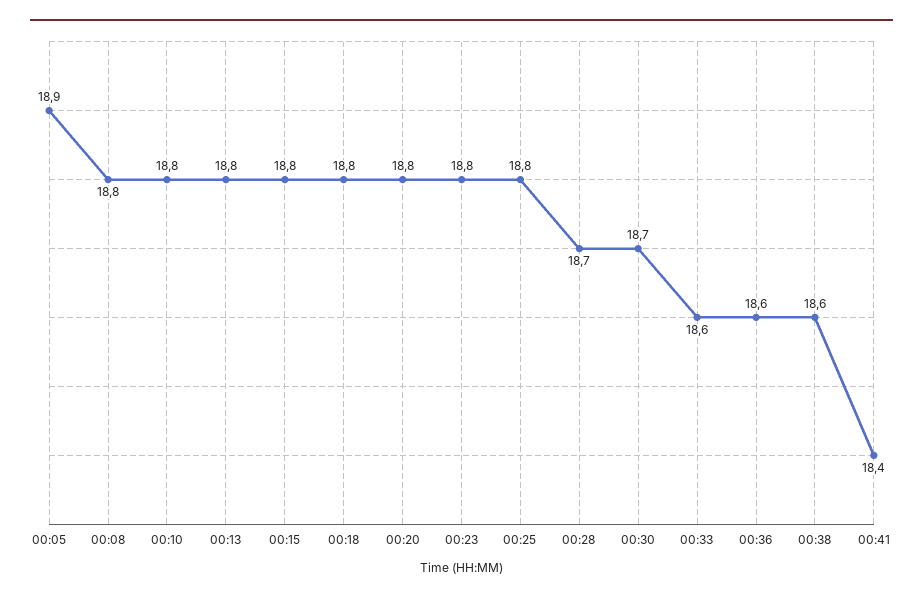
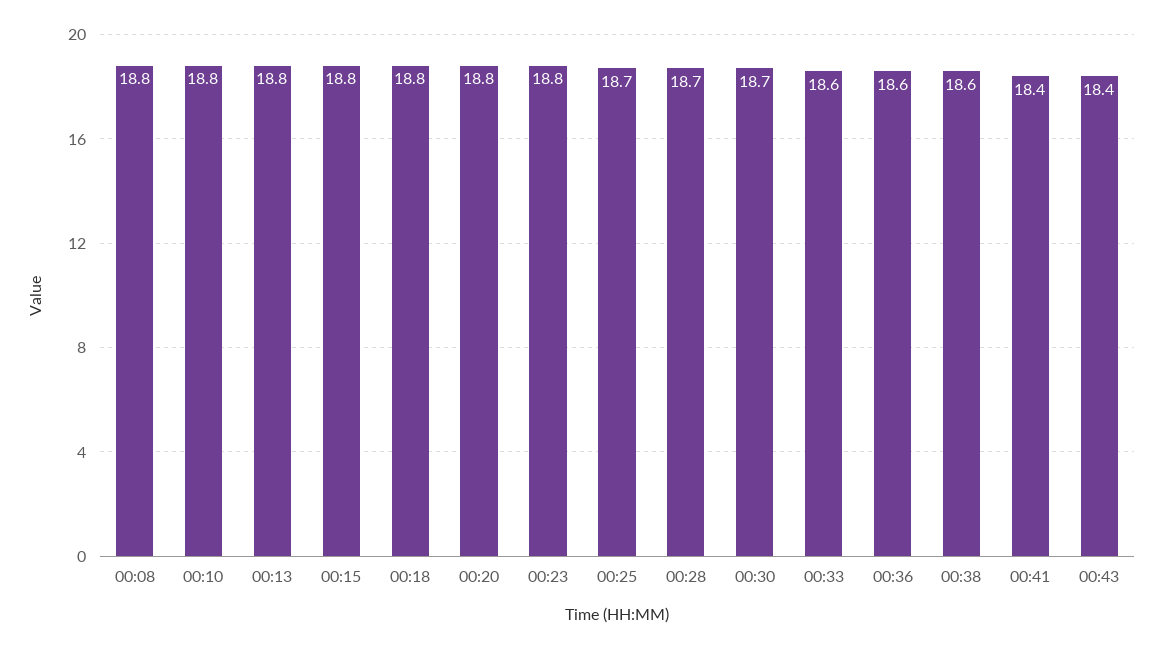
00:05: 18.9 -> none
00:25: 18.8 -> 18.7
00:43: none -> 18.4

